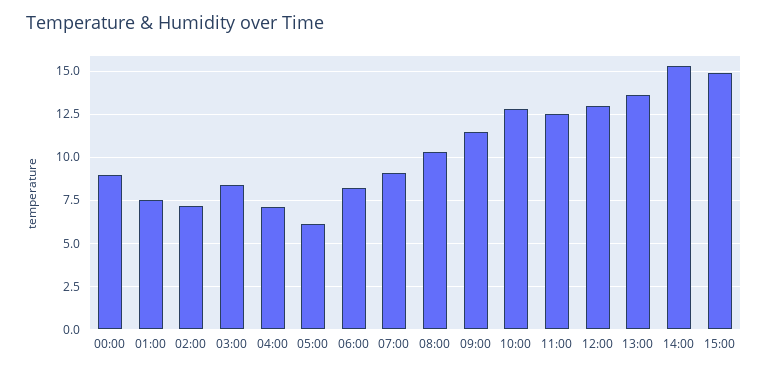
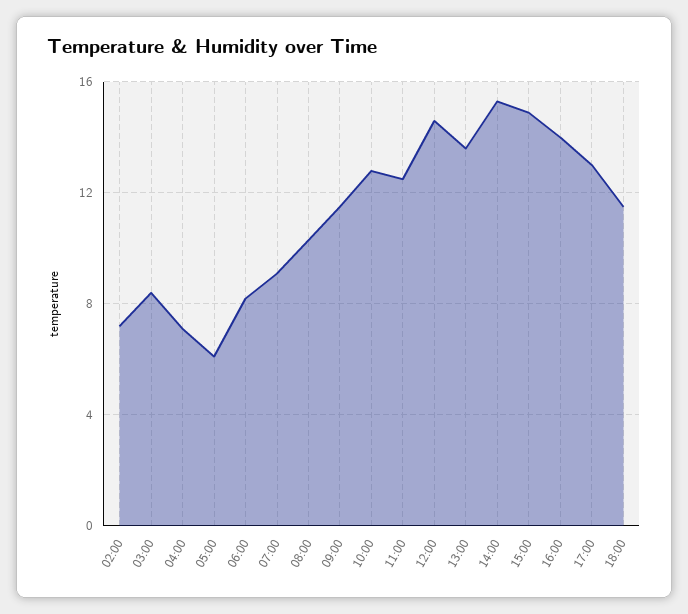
00:00: 9 -> none
01:00: 7.5 -> none
12:00: 13 -> 14.5
16:00: none -> 14
17:00: none -> 13
18:00: none -> 11.5

